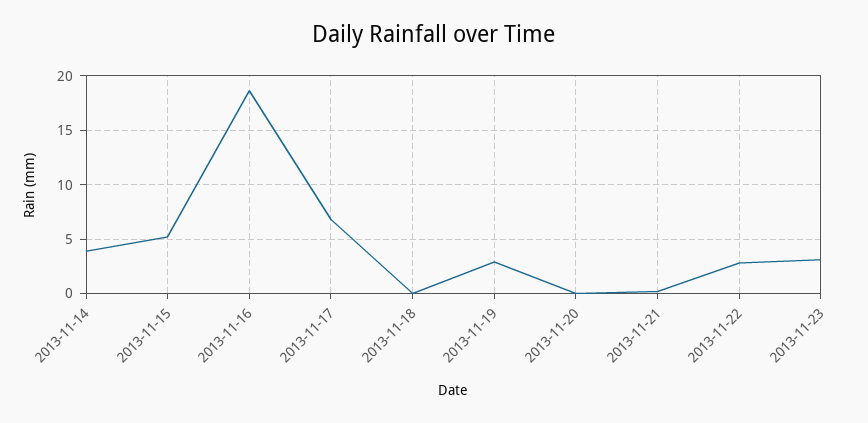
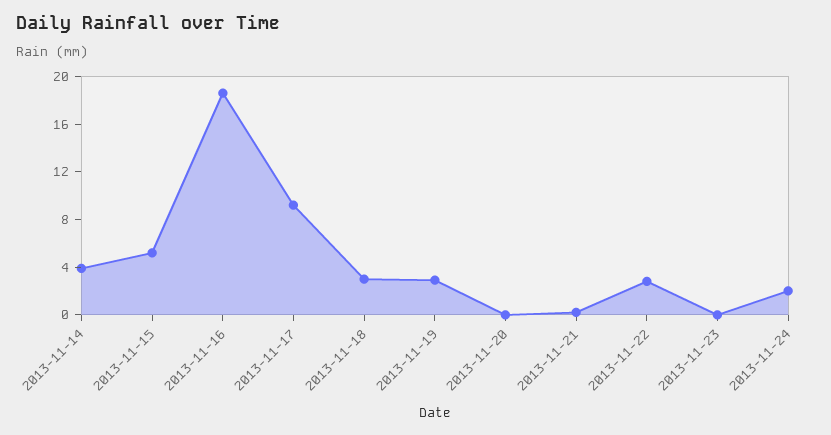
2013-11-17: 7 -> 9
2013-11-18: 0 -> 3
2013-11-23: 3 -> 0
2013-11-24: none -> 2

